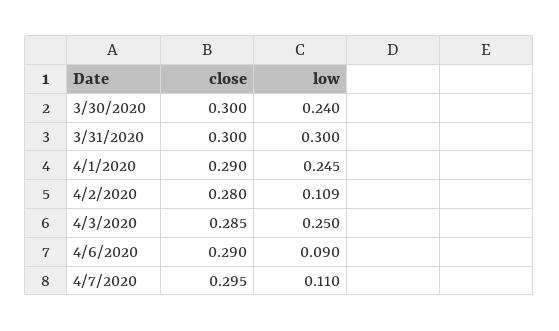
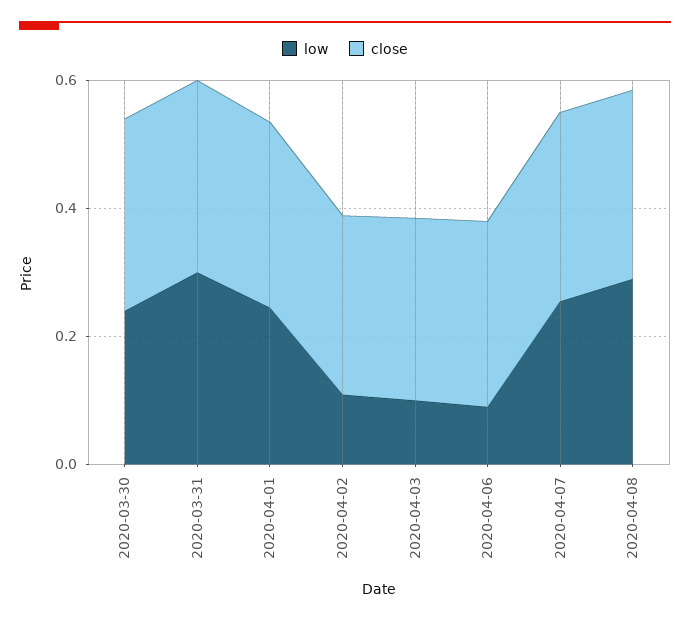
low, 4/3/2020: 0.25 -> 0.1
low, 4/7/2020: 0.11 -> 0.25
low, 2020-04-08: none -> 0.3
close, 2020-04-08: none -> 0.3

